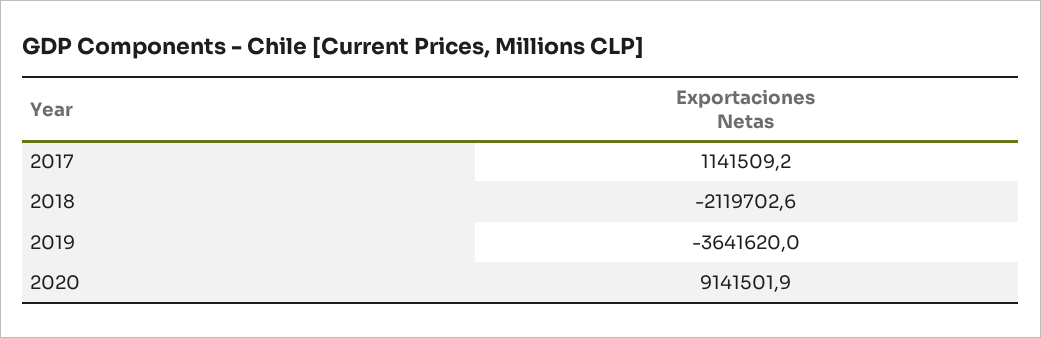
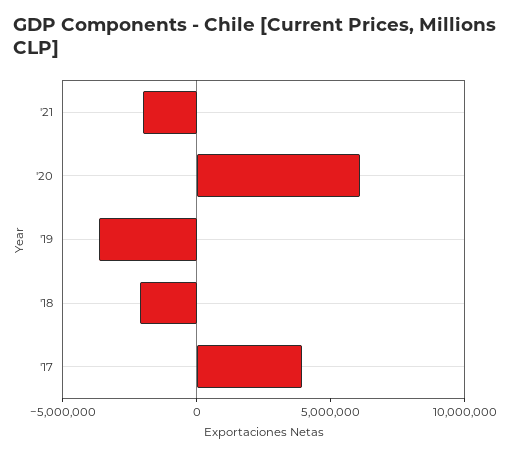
2017: 1141509.2 -> 4000000
2020: 9141501.9 -> 6000000
'21: none -> -2000000

